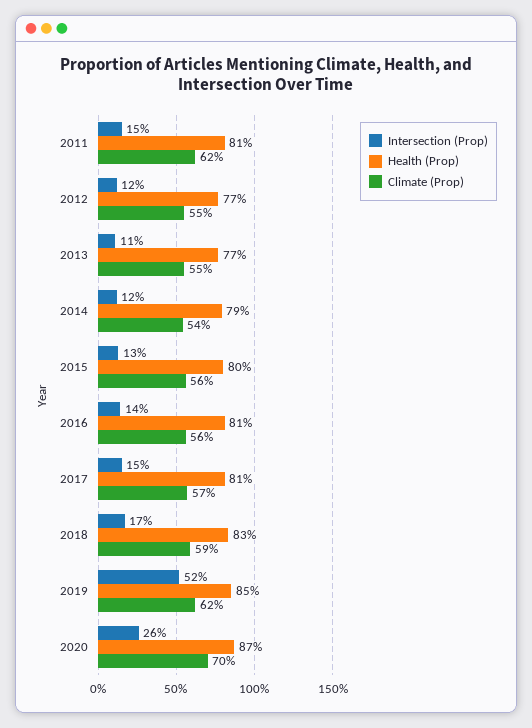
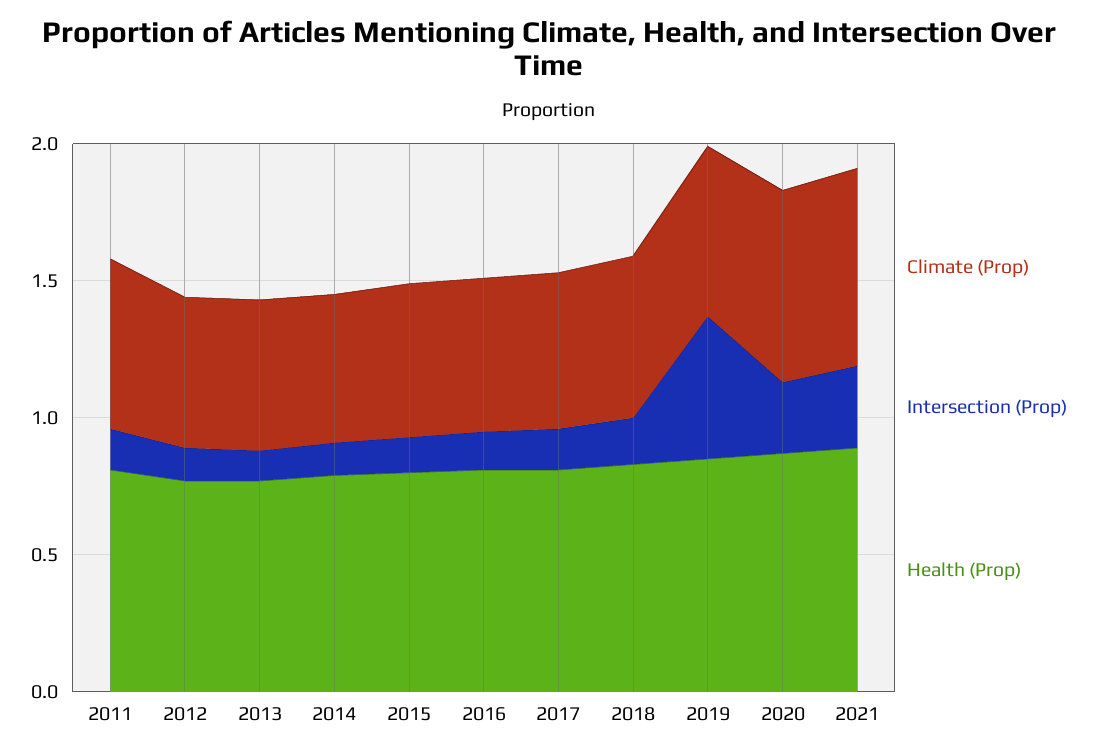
Climate (Prop), 2021: none -> 0.7
Intersection (Prop), 2021: none -> 0.3
Health (Prop), 2021: none -> 0.9

